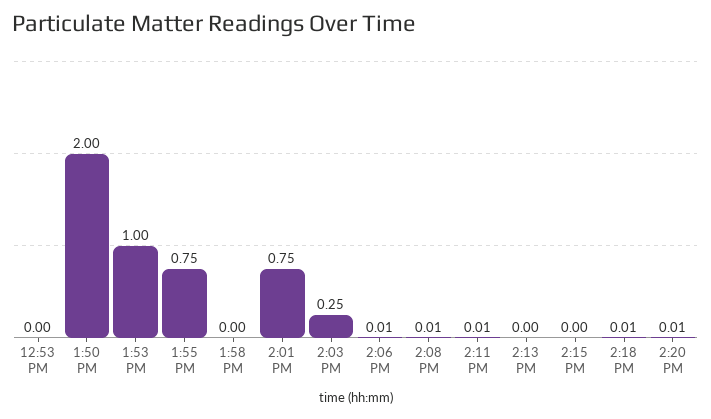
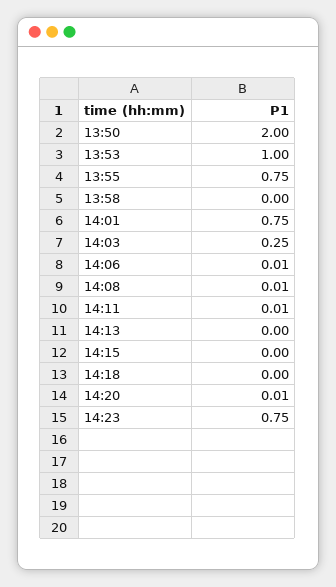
12:53 PM: 0 -> none
2:18 PM: 0.01 -> 0
14:23: none -> 0.75

